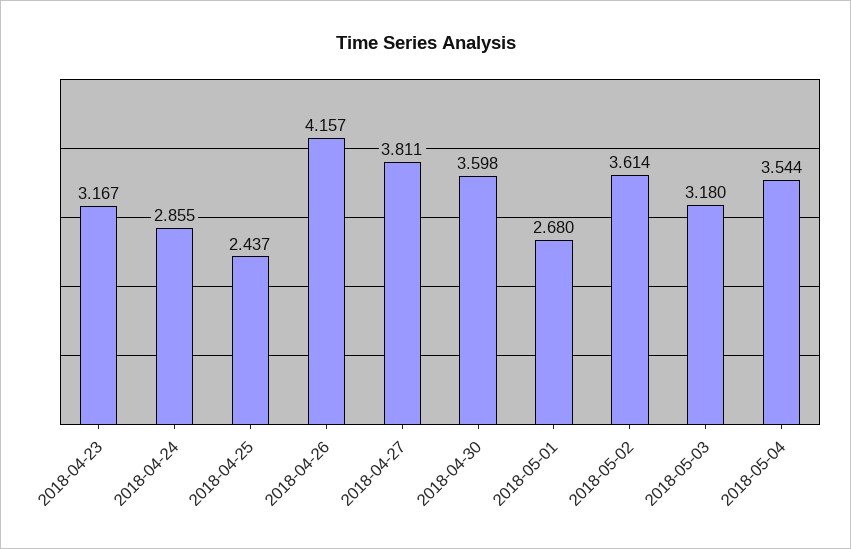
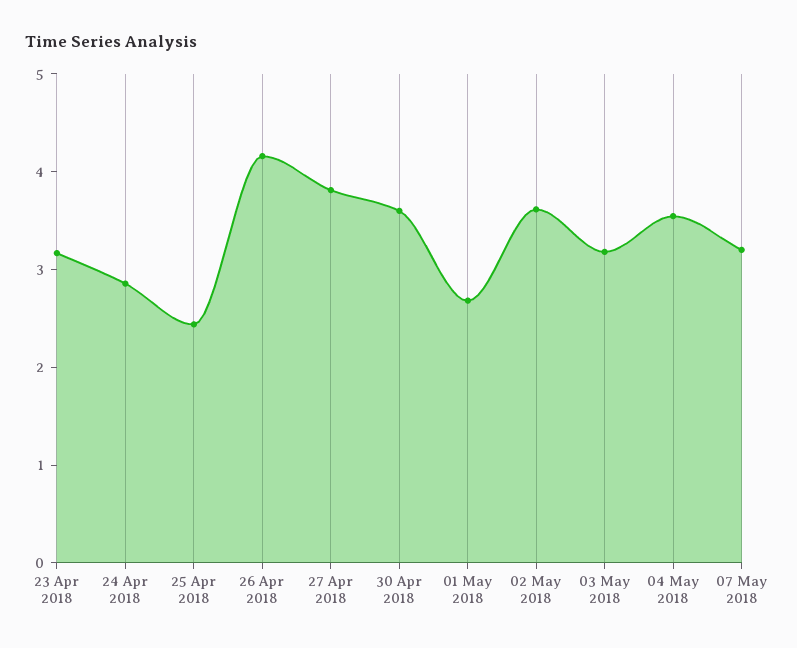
07 May 2018: none -> 3.2

